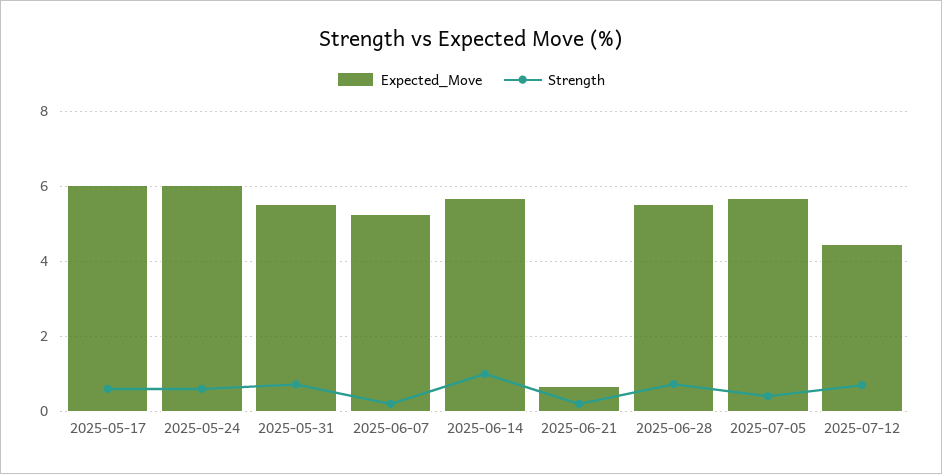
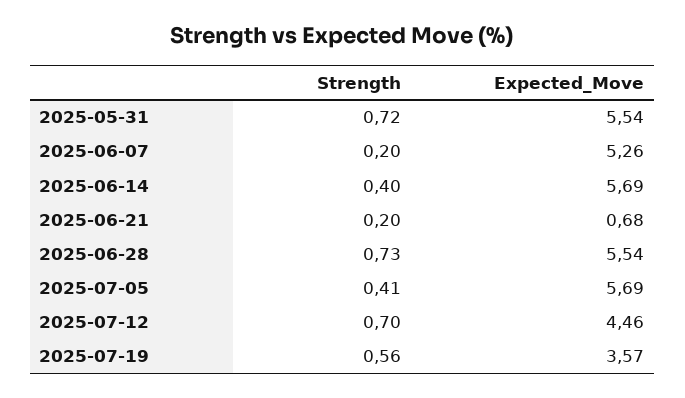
Expected_Move, 2025-05-17: 6 -> none
Strength, 2025-05-17: 0.6 -> none
Expected_Move, 2025-05-24: 6 -> none
Strength, 2025-05-24: 0.6 -> none
Strength, 2025-06-14: 1 -> 0.4
Strength, 2025-07-19: none -> 0.56
Expected_Move, 2025-07-19: none -> 3.57

